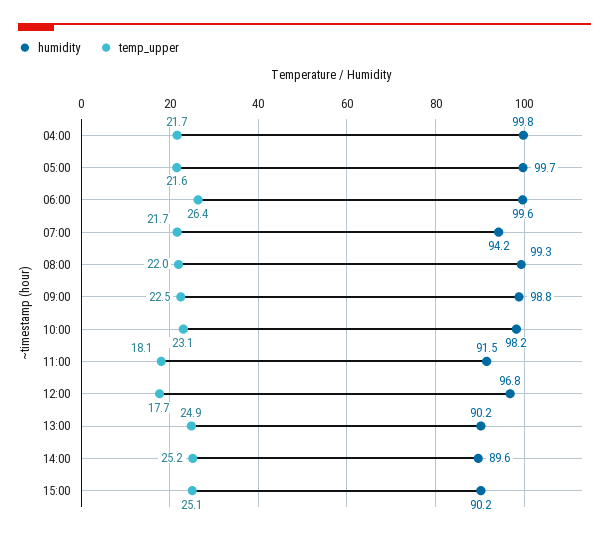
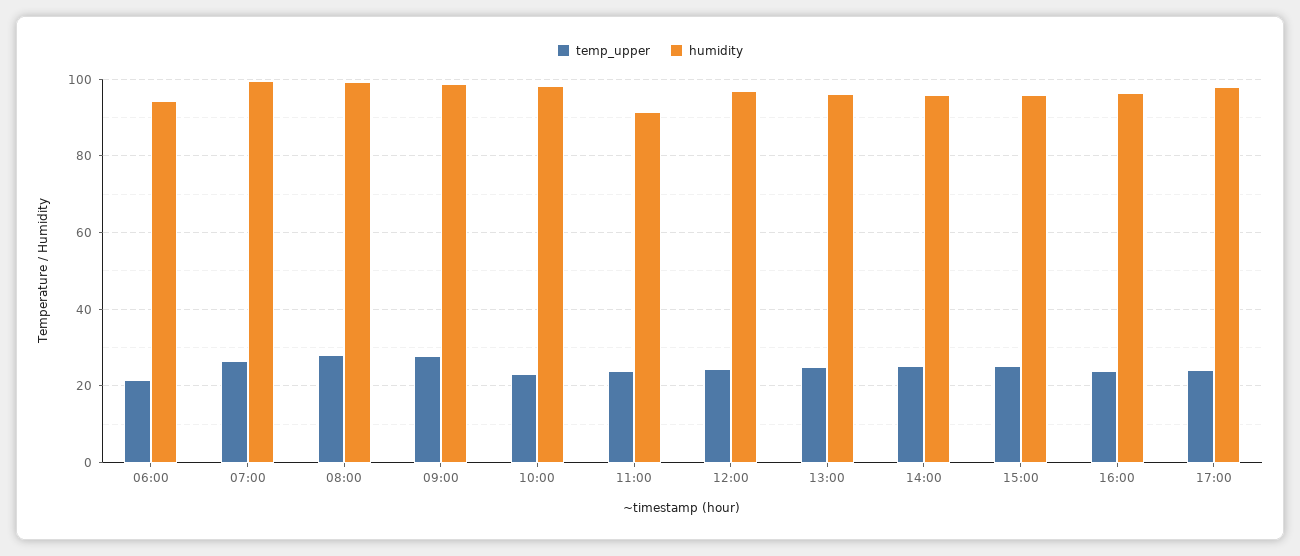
humidity, 04:00: 99.8 -> none
temp_upper, 04:00: 21.7 -> none
humidity, 05:00: 99.7 -> none
temp_upper, 05:00: 21.6 -> none
humidity, 06:00: 99.6 -> 94
temp_upper, 06:00: 26.4 -> 22
humidity, 07:00: 94.2 -> 100
temp_upper, 07:00: 21.7 -> 26
temp_upper, 08:00: 22 -> 28
temp_upper, 09:00: 22.5 -> 28
temp_upper, 11:00: 18.1 -> 24
temp_upper, 12:00: 17.7 -> 24
humidity, 13:00: 90.2 -> 96
humidity, 14:00: 89.6 -> 96
humidity, 15:00: 90.2 -> 96
temp_upper, 16:00: none -> 24
humidity, 16:00: none -> 96
temp_upper, 17:00: none -> 24
humidity, 17:00: none -> 98

